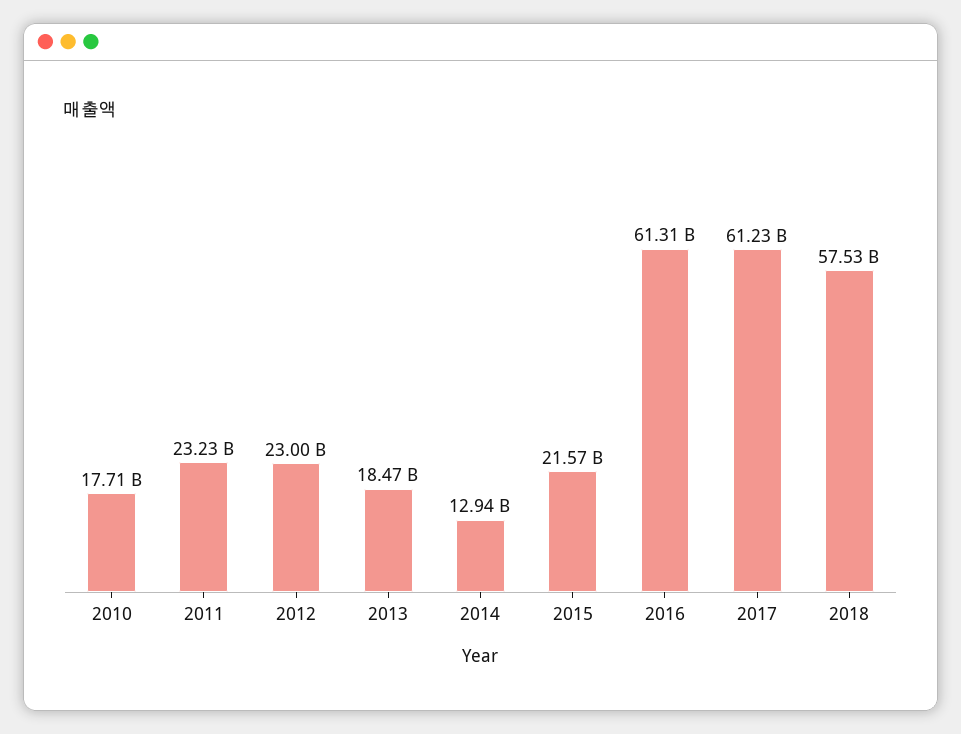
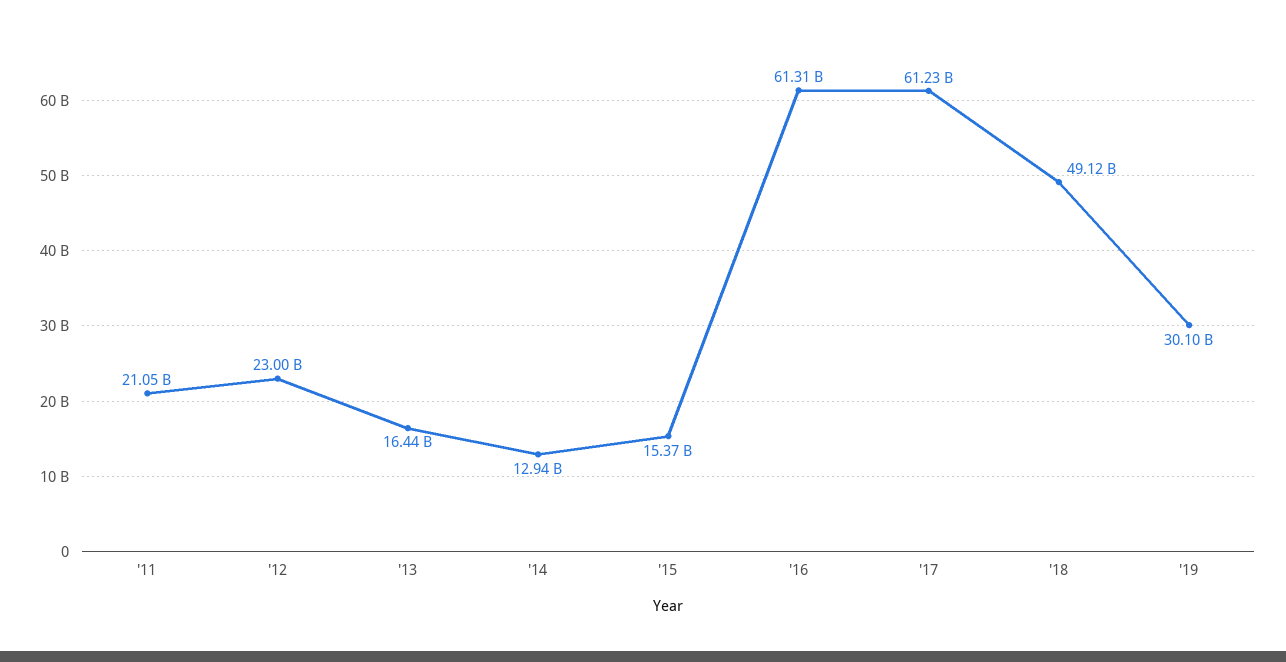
2010: 17710000000 -> none
2011: 23230000000 -> 21050000000
2013: 18470000000 -> 16440000000
2015: 21570000000 -> 15370000000
2018: 57530000000 -> 49120000000
'19: none -> 30100000000

